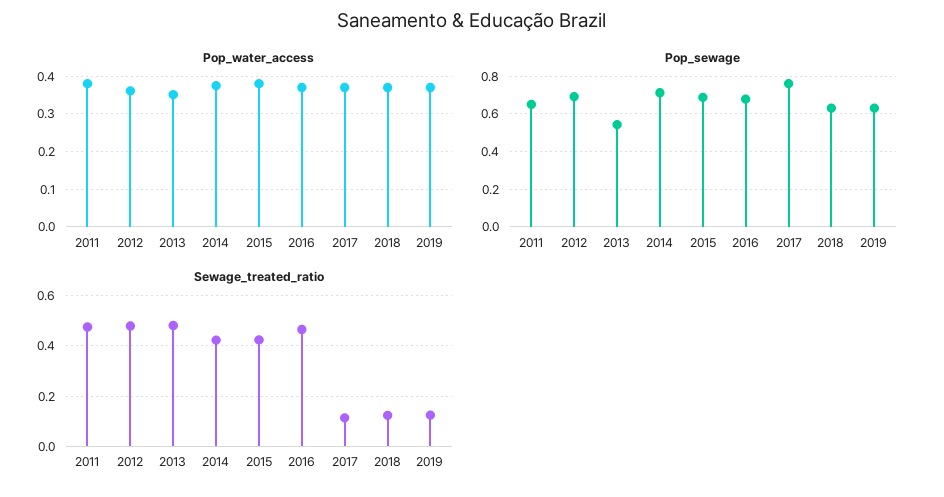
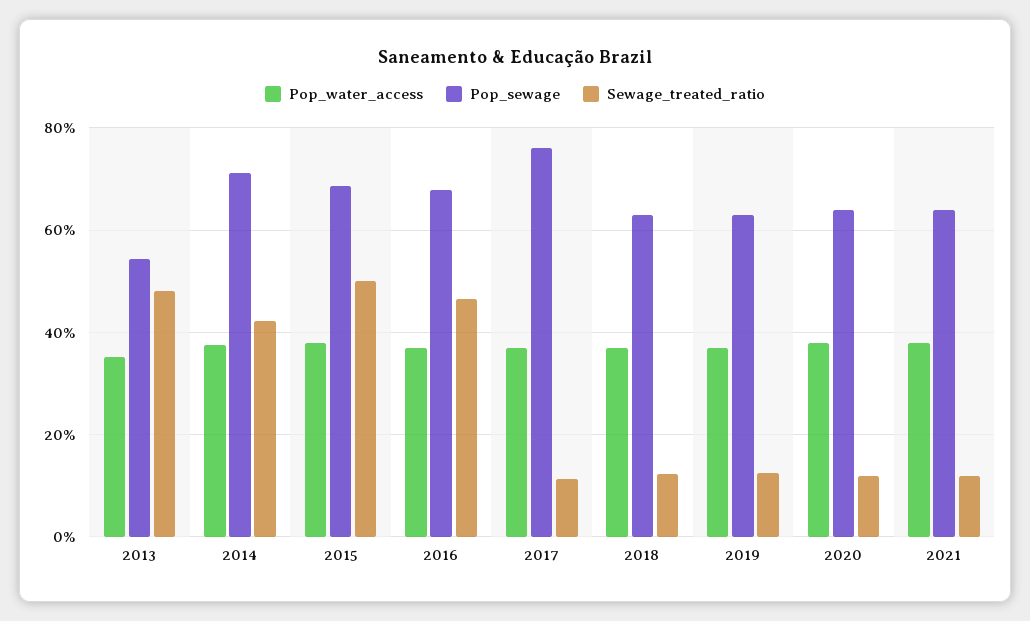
Pop_water_access, 2011: 0.38 -> none
Pop_water_access, 2012: 0.36 -> none
Pop_sewage, 2011: 0.65 -> none
Pop_sewage, 2012: 0.7 -> none
Sewage_treated_ratio, 2011: 0.475 -> none
Sewage_treated_ratio, 2012: 0.475 -> none
Sewage_treated_ratio, 2015: 0.425 -> 0.5
Pop_water_access, 2020: none -> 0.38
Pop_sewage, 2020: none -> 0.64
Sewage_treated_ratio, 2020: none -> 0.12
Pop_water_access, 2021: none -> 0.38
Pop_sewage, 2021: none -> 0.64
Sewage_treated_ratio, 2021: none -> 0.12

